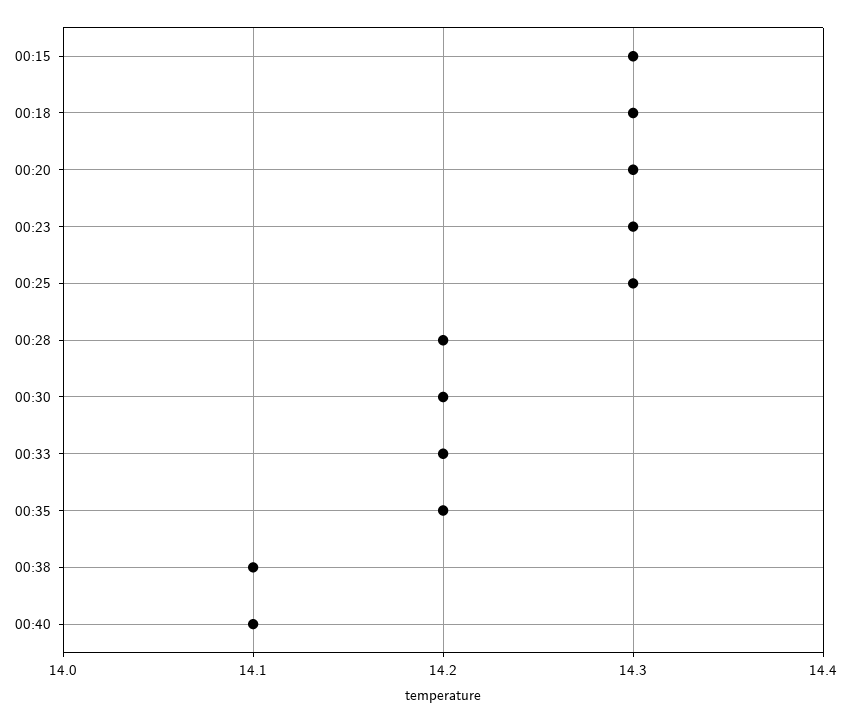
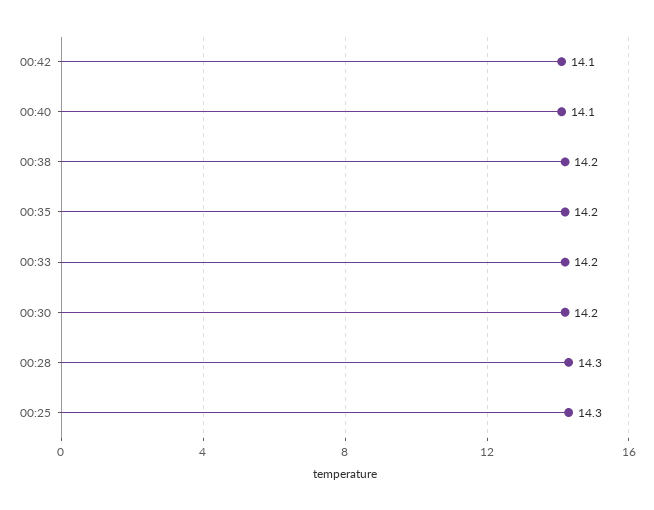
00:15: 14.3 -> none
00:18: 14.3 -> none
00:20: 14.3 -> none
00:23: 14.3 -> none
00:28: 14.2 -> 14.3
00:38: 14.1 -> 14.2
00:42: none -> 14.1

